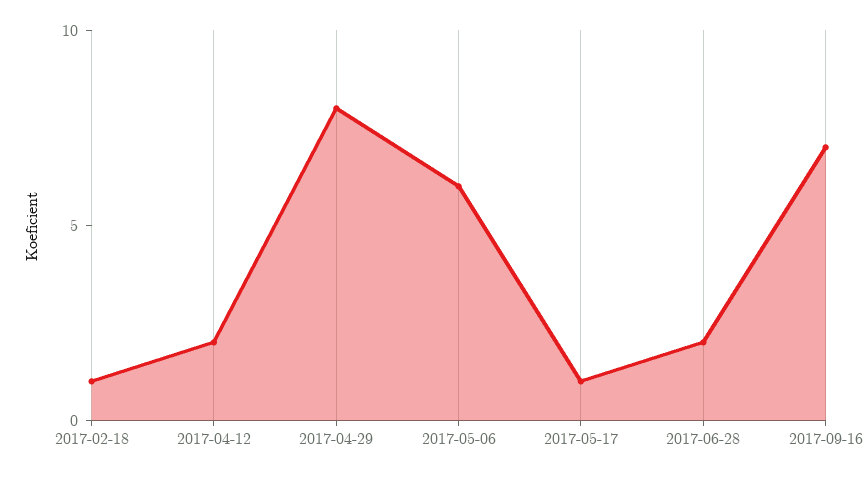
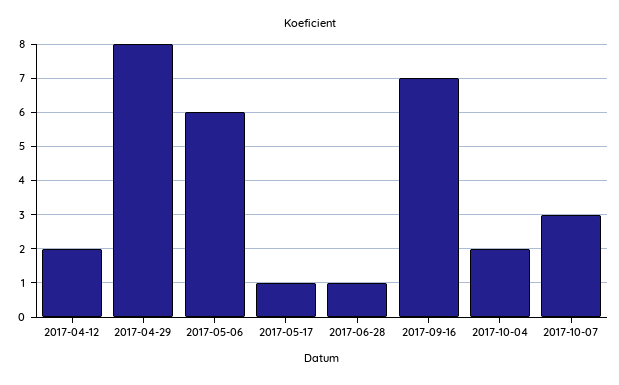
2017-02-18: 1 -> none
2017-06-28: 2 -> 1
2017-10-04: none -> 2
2017-10-07: none -> 3

